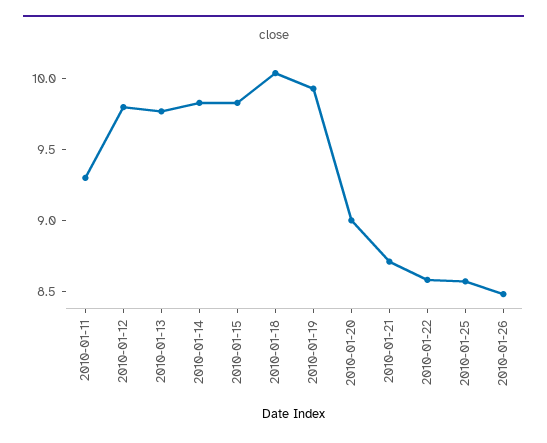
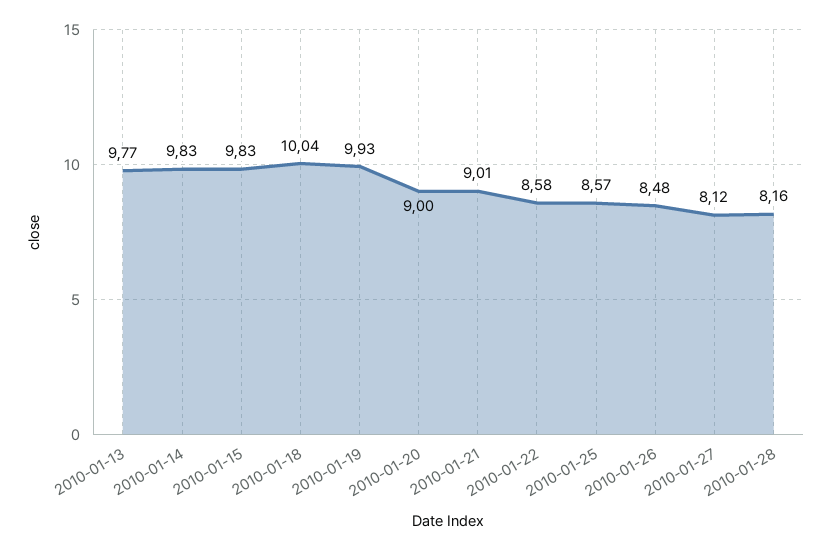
2010-01-11: 9.3 -> none
2010-01-12: 9.8 -> none
2010-01-21: 8.7 -> 9.01
2010-01-27: none -> 8.12
2010-01-28: none -> 8.16

